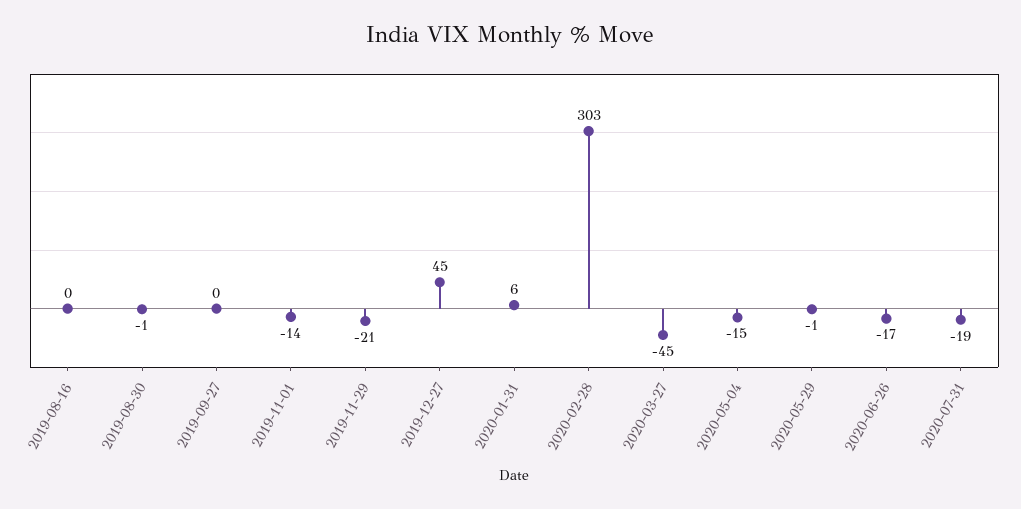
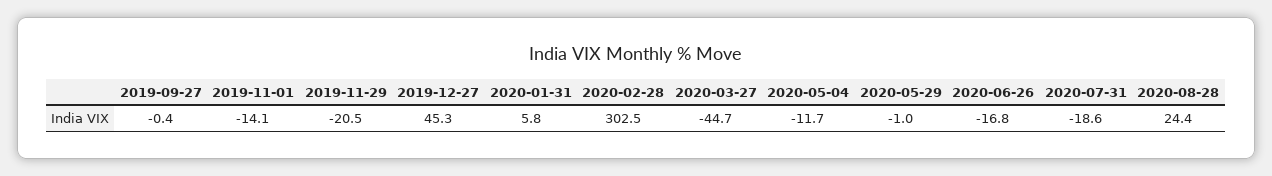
2019-08-16: 0 -> none
2019-08-30: -1 -> none
2020-05-04: -15 -> -11.7
2020-08-28: none -> 24.4

